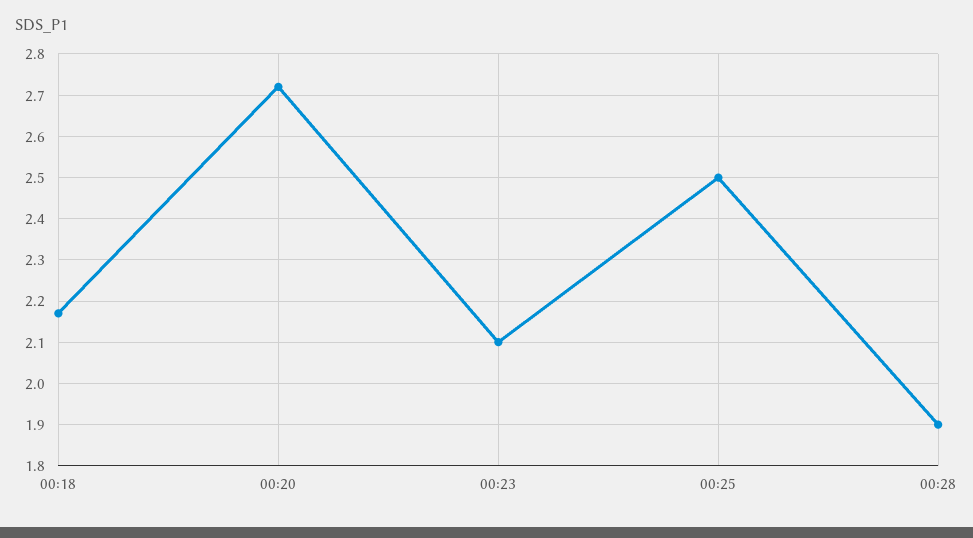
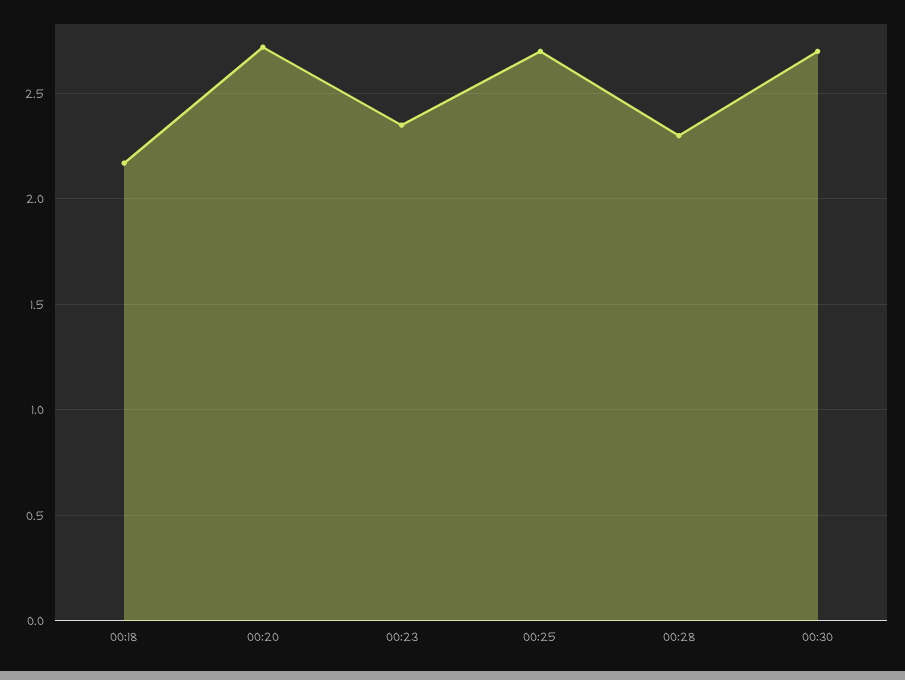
00:23: 2.1 -> 2.35
00:25: 2.5 -> 2.7
00:28: 1.9 -> 2.3
00:30: none -> 2.7

